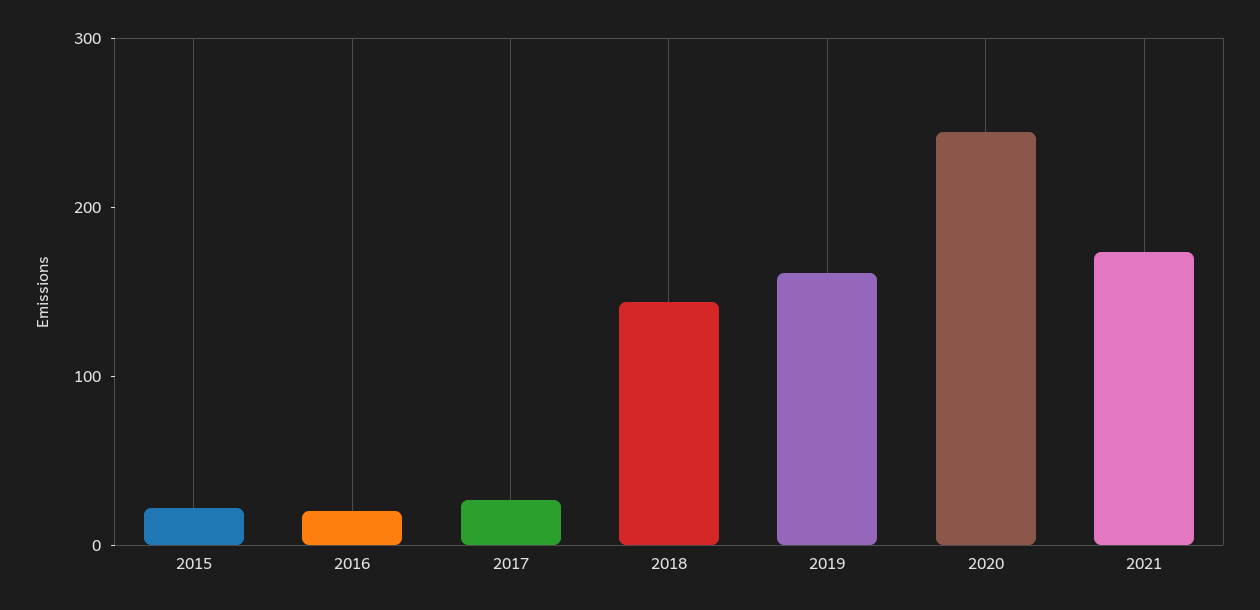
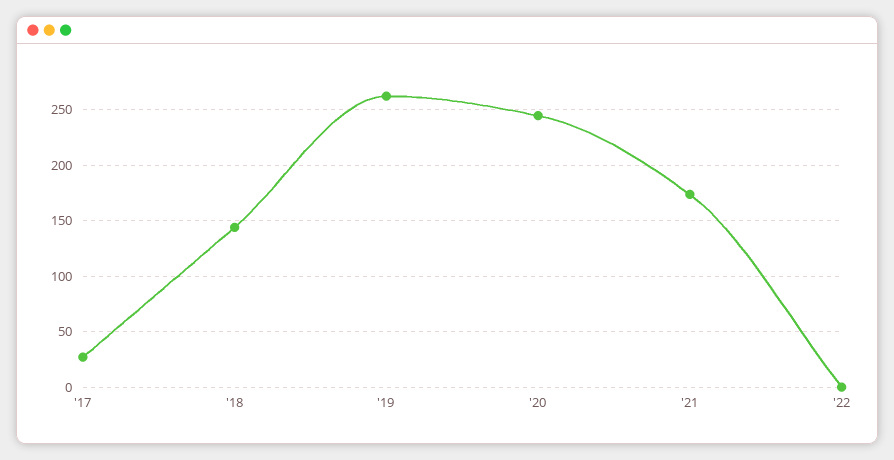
2015: 20 -> none
2016: 20 -> none
2019: 160 -> 260
'22: none -> 0

